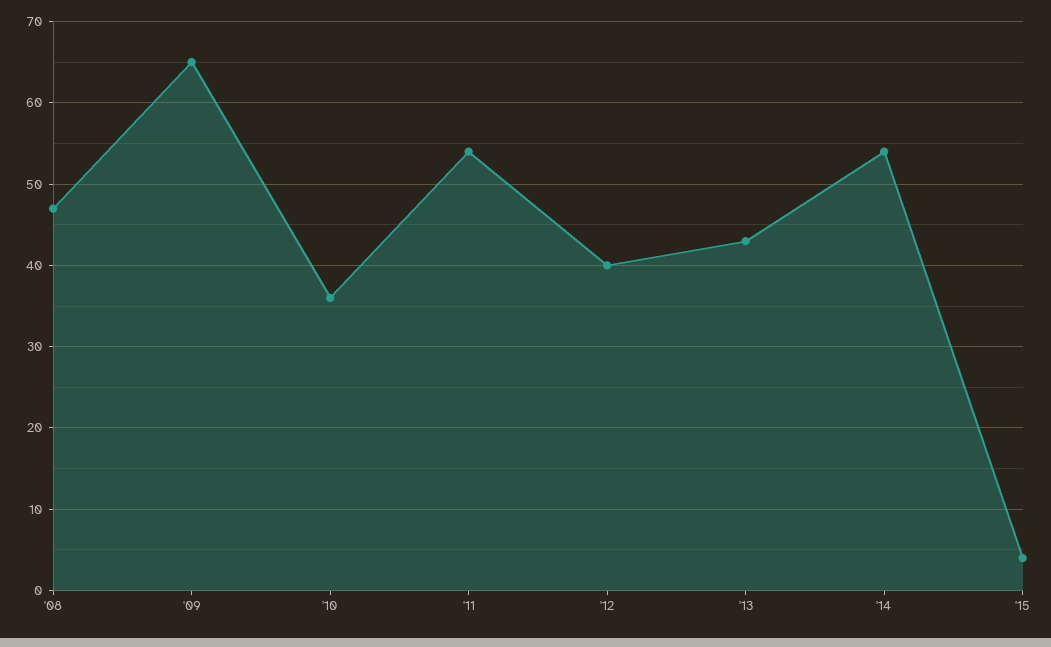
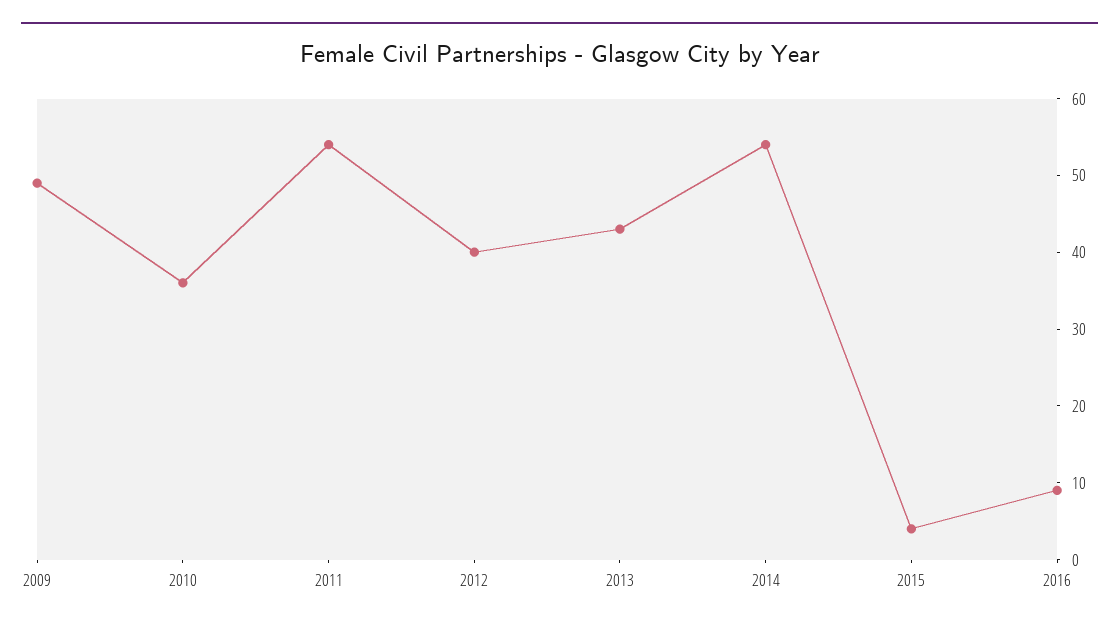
'08: 47 -> none
'09: 65 -> 50
2016: none -> 10

